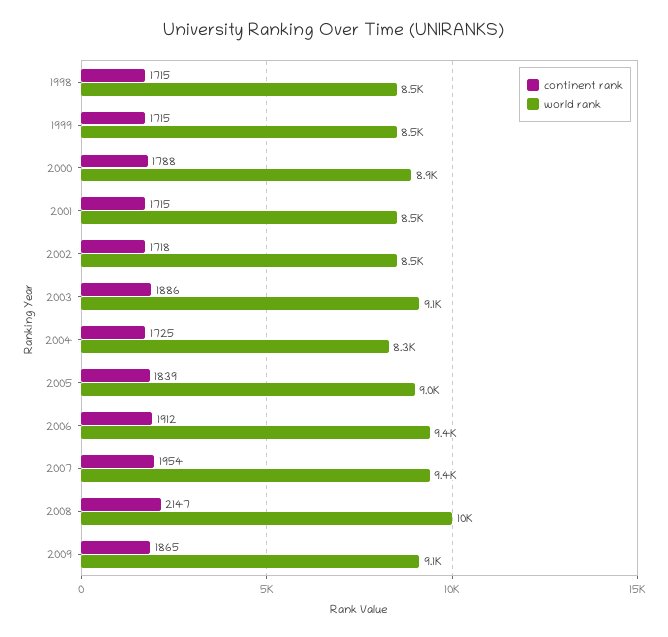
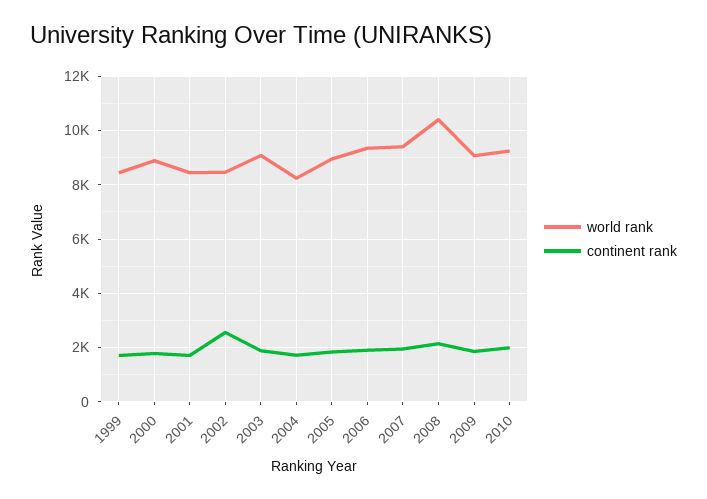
continent rank, 1998: 1715 -> none
world rank, 1998: 8500 -> none
continent rank, 2002: 1718 -> 2500
world rank, 2010: none -> 9250
continent rank, 2010: none -> 2000

